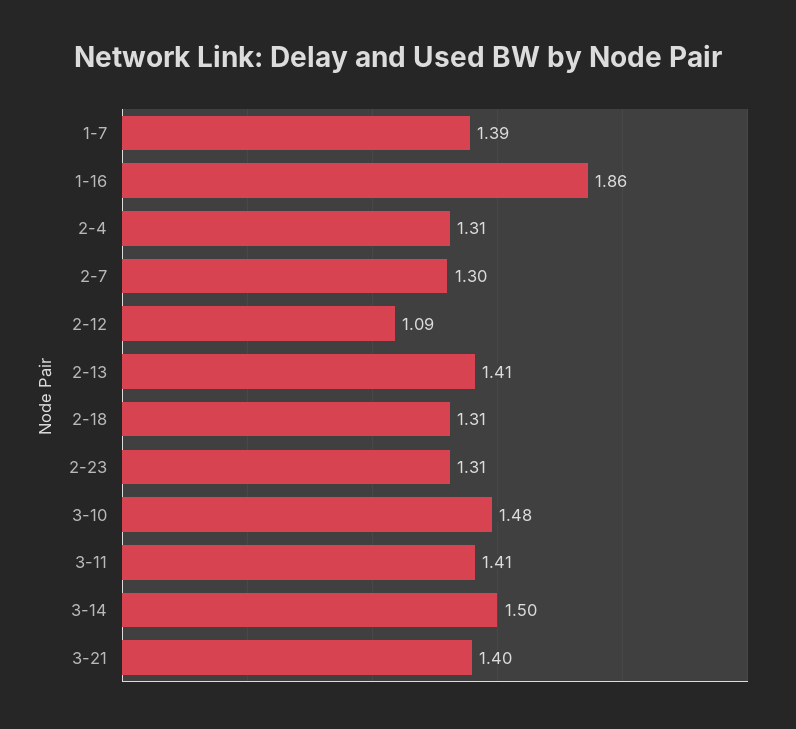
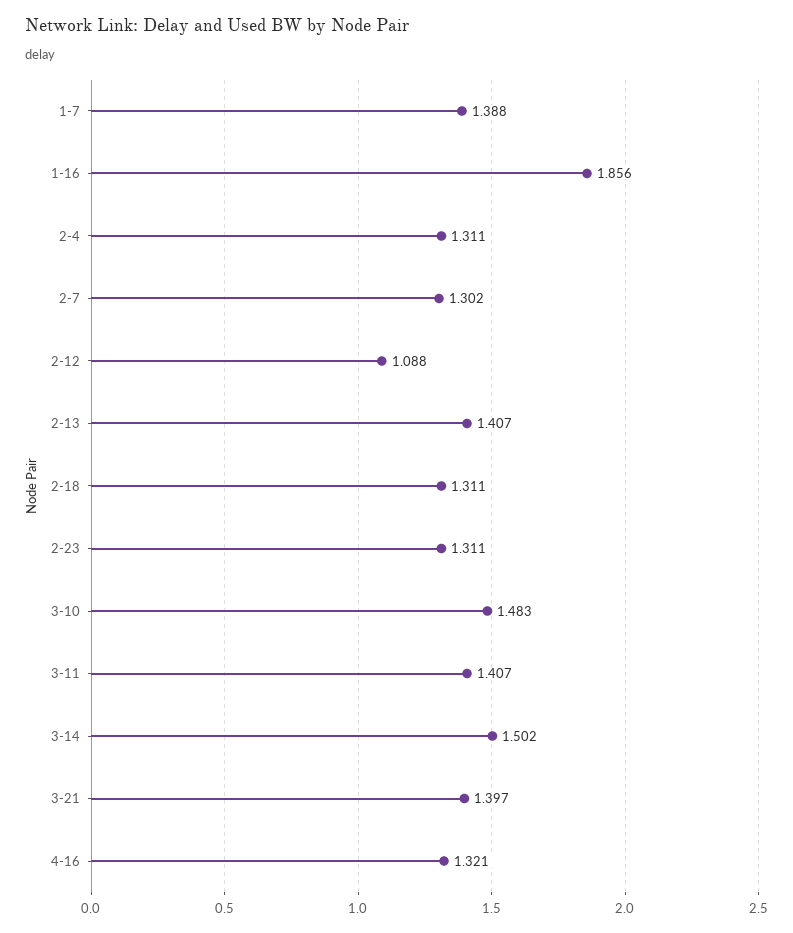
4-16: none -> 1.321

